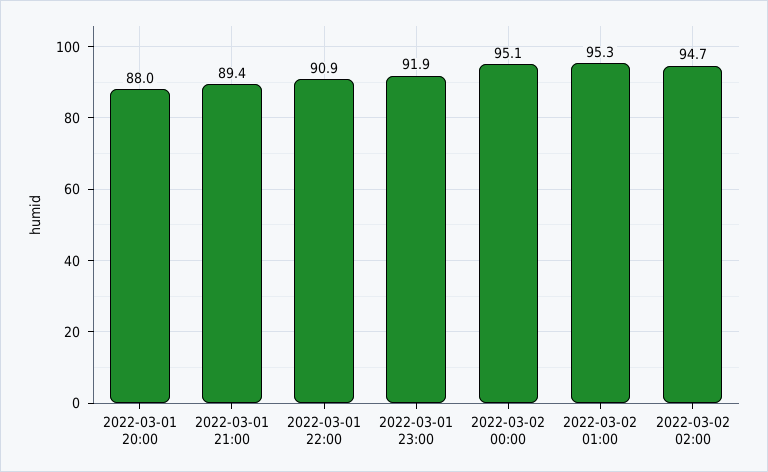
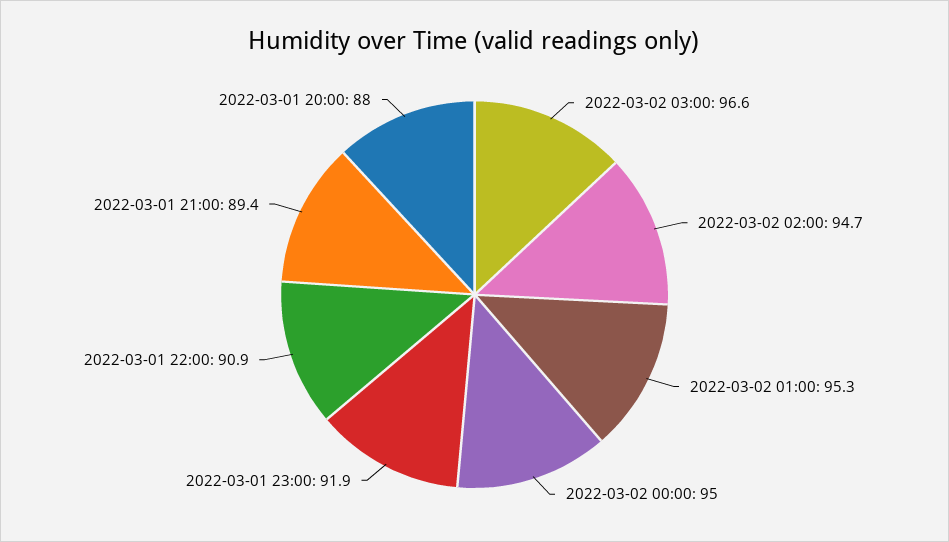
2022-03-02 00:00: 95.1 -> 95
2022-03-02 03:00: none -> 96.6

